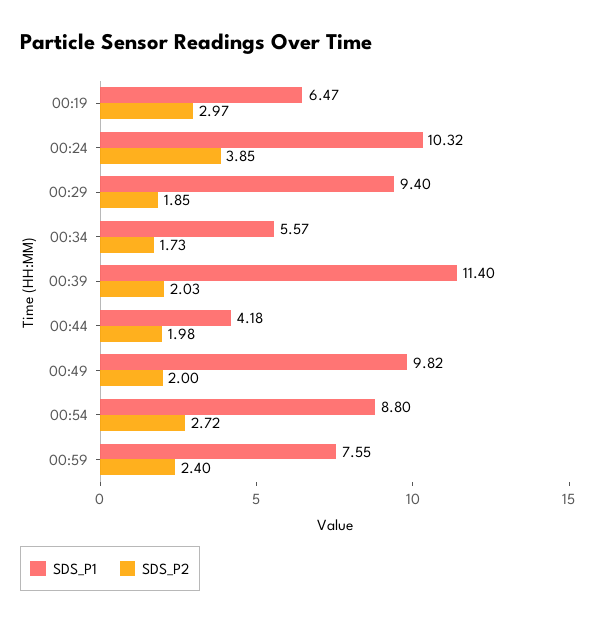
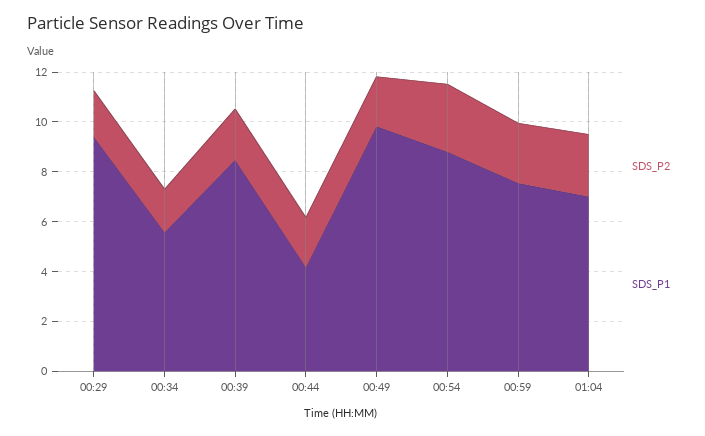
SDS_P1, 00:19: 6.47 -> none
SDS_P2, 00:19: 2.97 -> none
SDS_P1, 00:24: 10.32 -> none
SDS_P2, 00:24: 3.85 -> none
SDS_P1, 00:39: 11.4 -> 8.5
SDS_P2, 01:04: none -> 2.5
SDS_P1, 01:04: none -> 7

